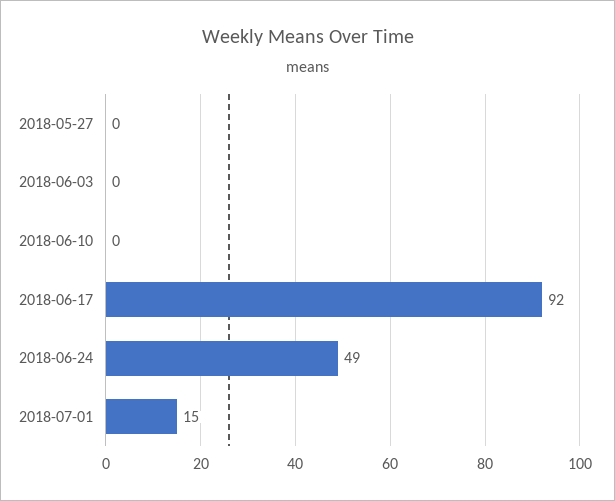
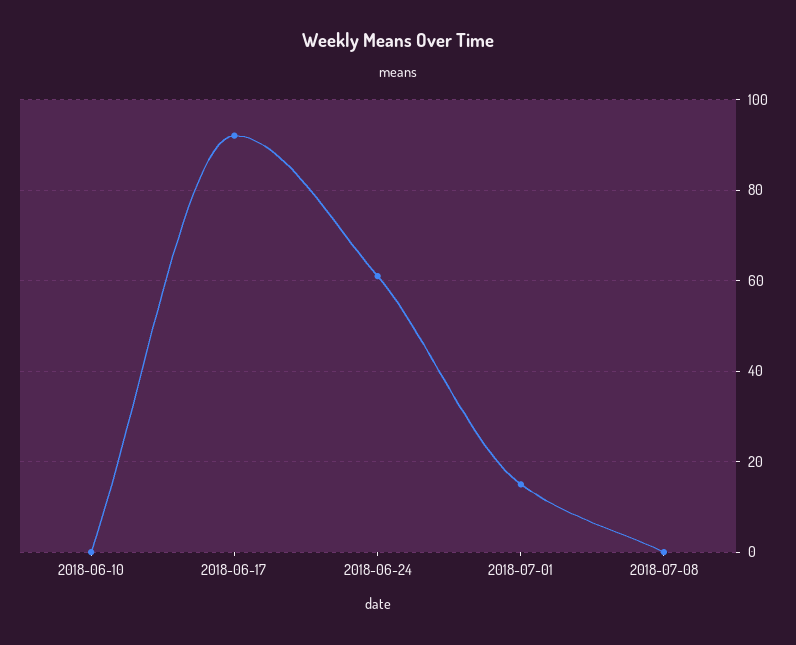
2018-05-27: 0 -> none
2018-06-03: 0 -> none
2018-06-24: 49 -> 60
2018-07-08: none -> 0

